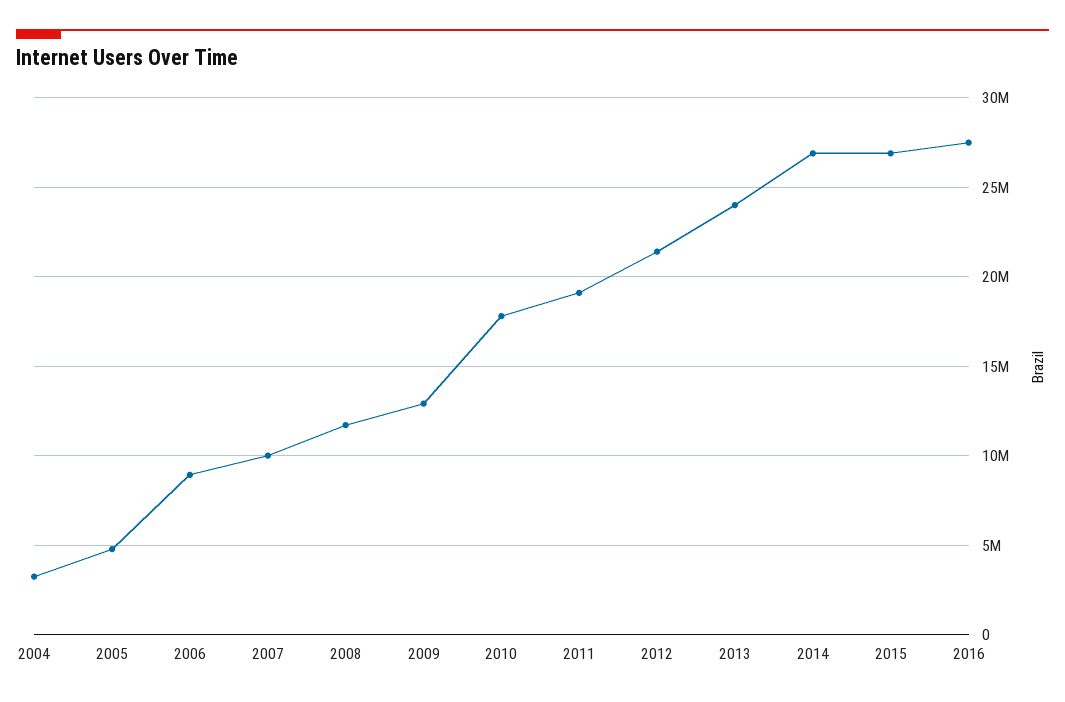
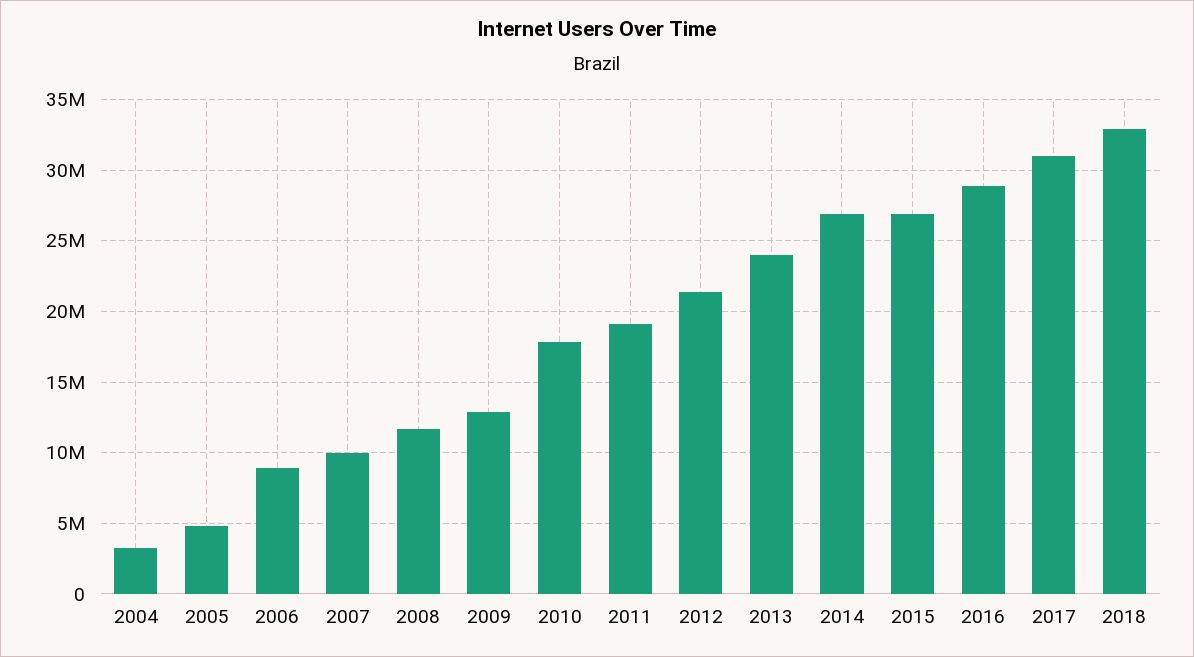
2016: 27500000 -> 29000000
2017: none -> 31000000
2018: none -> 33000000

